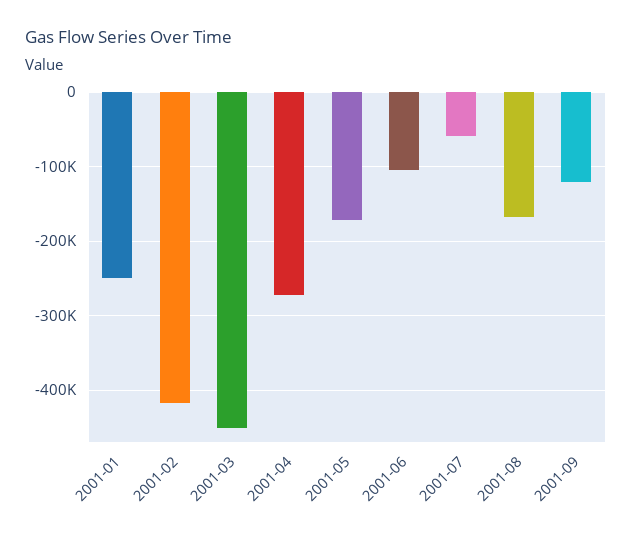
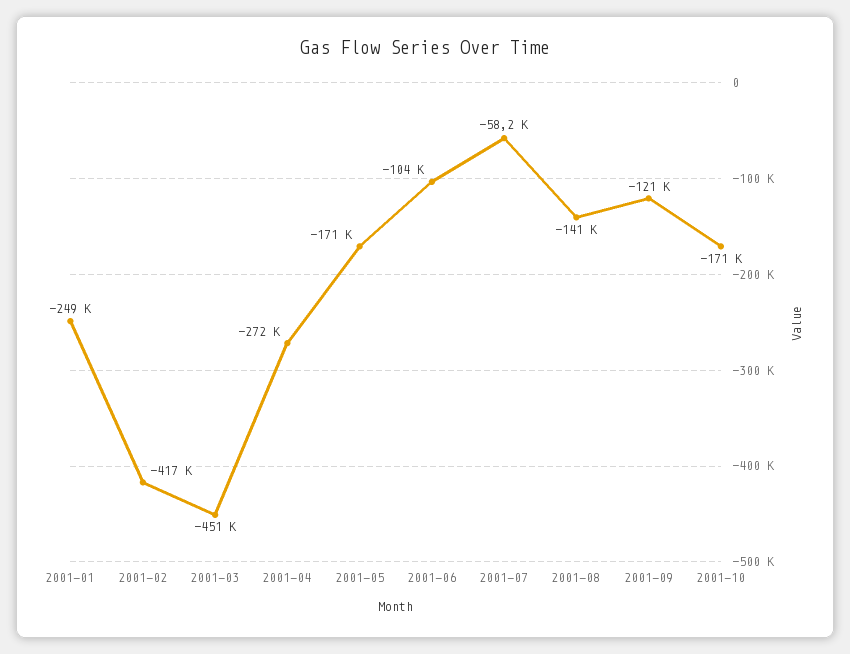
2001-08: -170000 -> -141000
2001-10: none -> -171000

